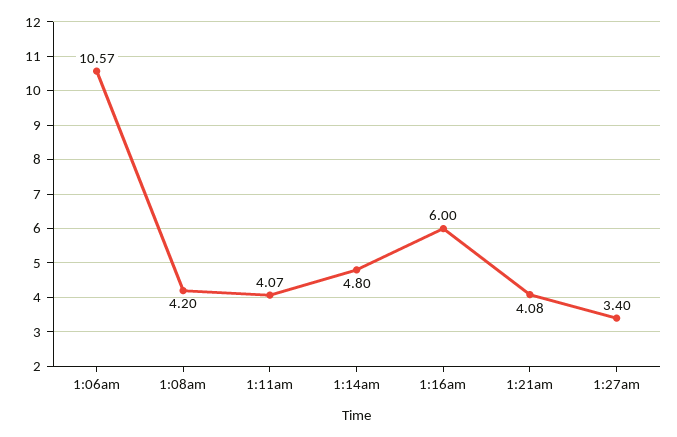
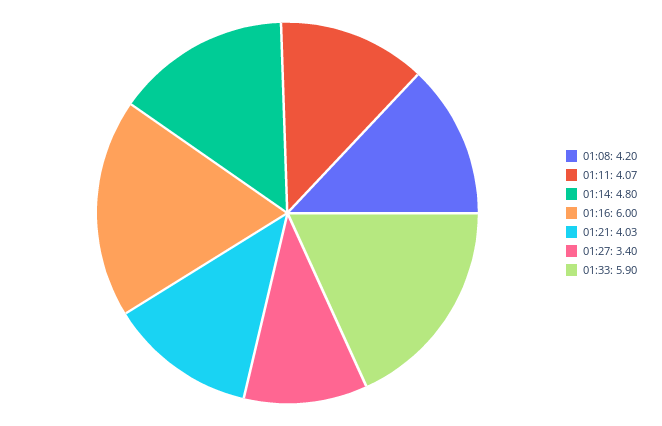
1:06am: 10.57 -> none
1:21am: 4.08 -> 4.03
01:33: none -> 5.9

